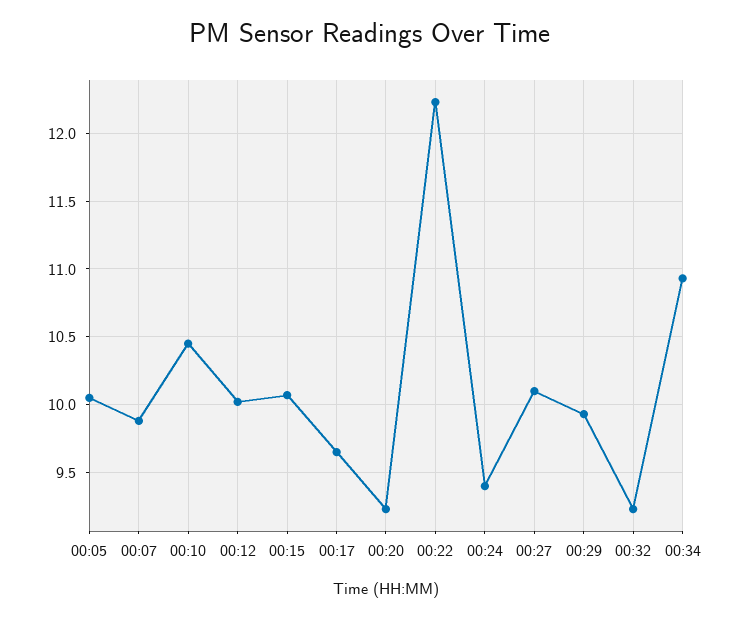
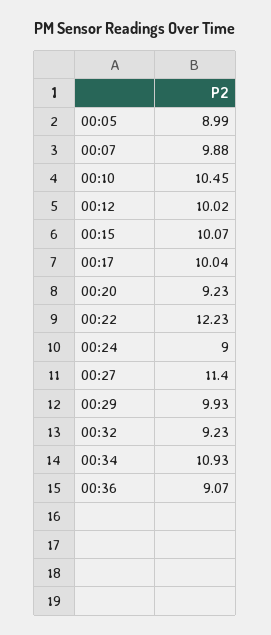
00:05: 10.05 -> 8.99
00:17: 9.65 -> 10.04
00:24: 9.4 -> 9
00:27: 10.1 -> 11.4
00:36: none -> 9.07

